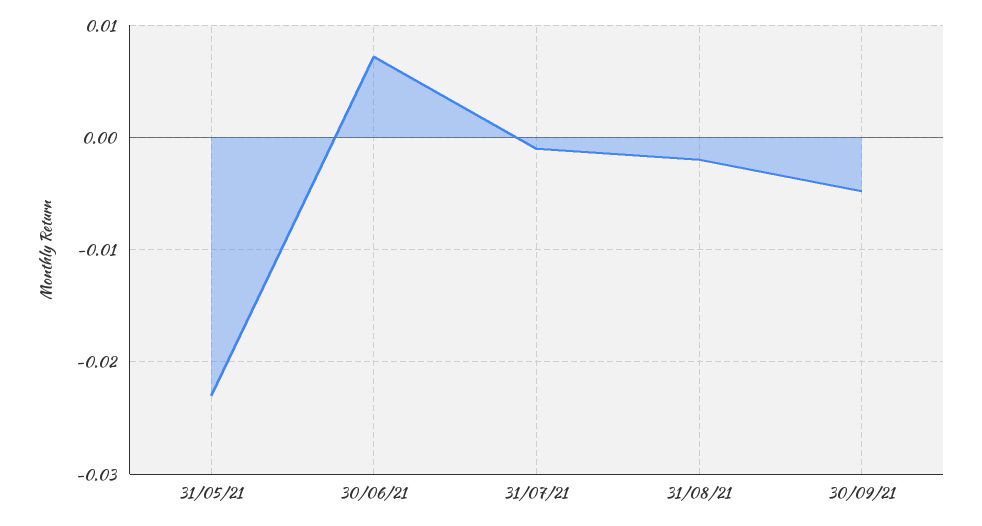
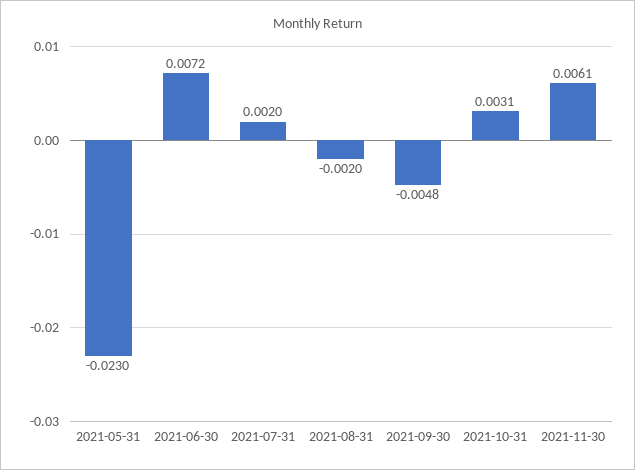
31/07/21: -0.001 -> 0.002
2021-10-31: none -> 0.0031
2021-11-30: none -> 0.0061

